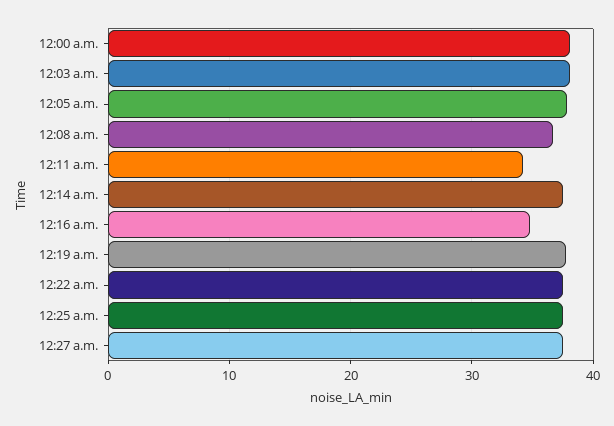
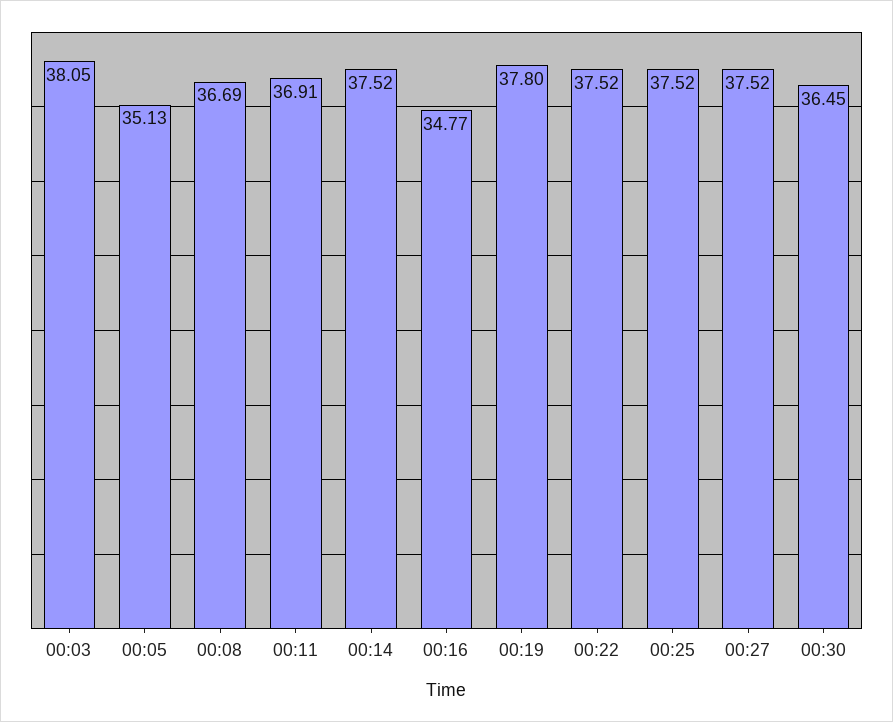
12:00 a.m.: 38 -> none
12:05 a.m.: 38 -> 35.13
12:11 a.m.: 34 -> 36.91
00:30: none -> 36.45

